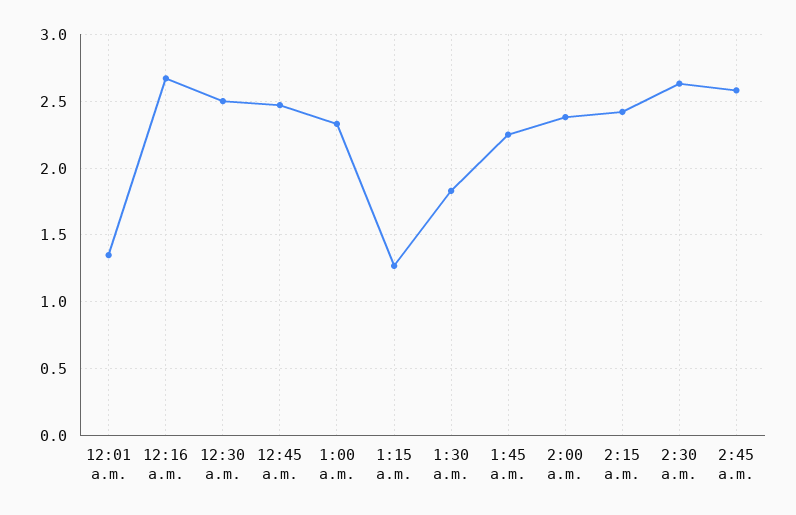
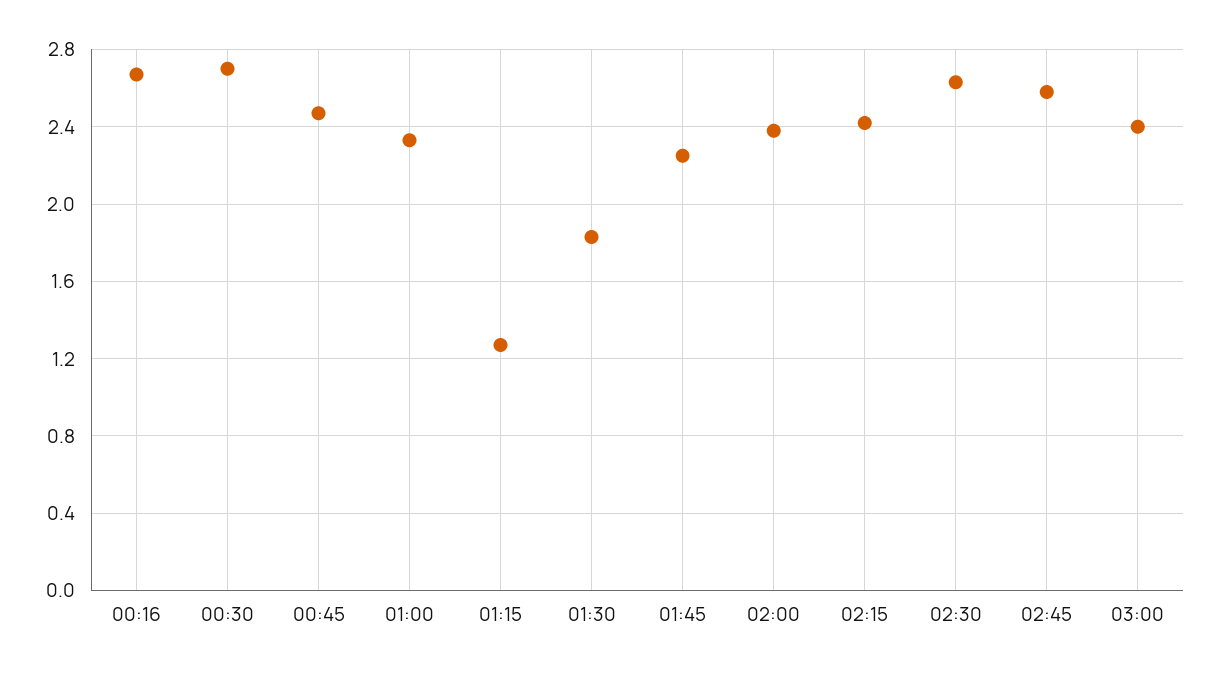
12:01 a.m.: 1.35 -> none
12:30 a.m.: 2.5 -> 2.7
03:00: none -> 2.4

